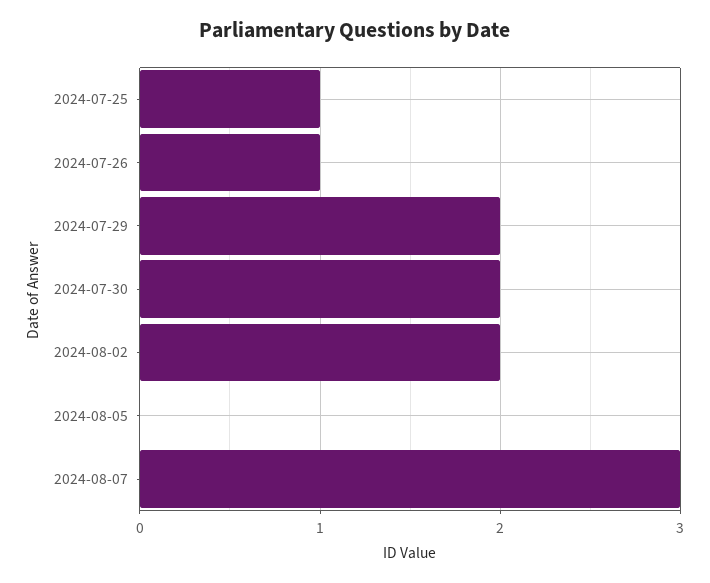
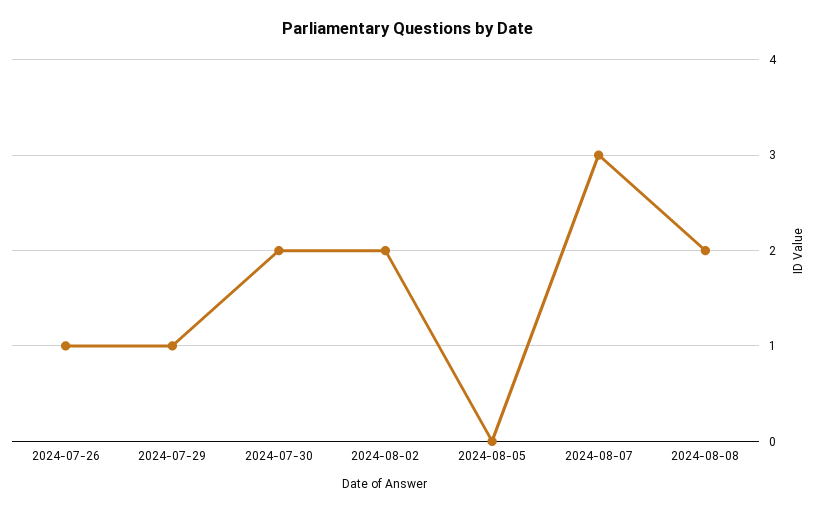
2024-07-25: 1 -> none
2024-07-29: 2 -> 1
2024-08-08: none -> 2

